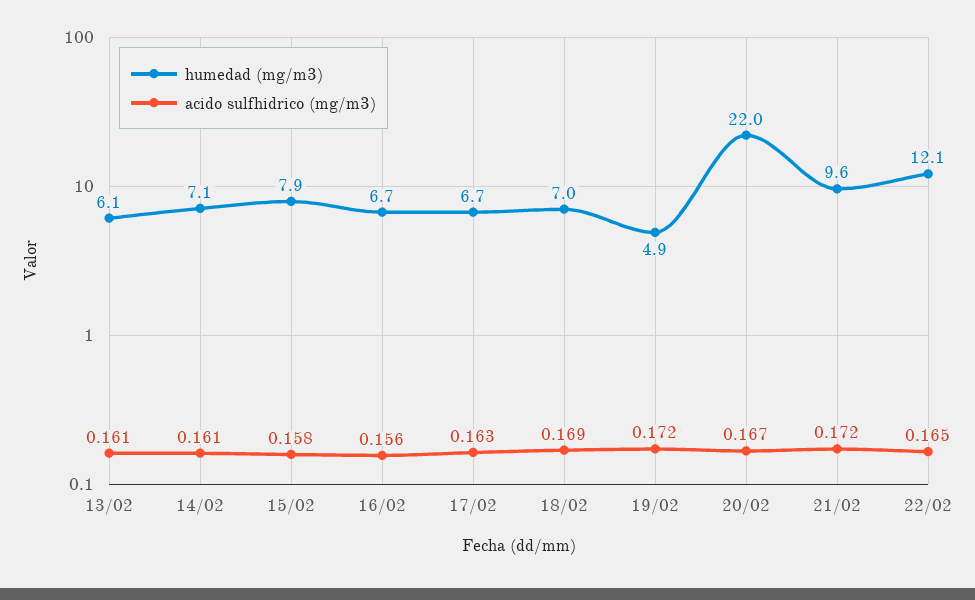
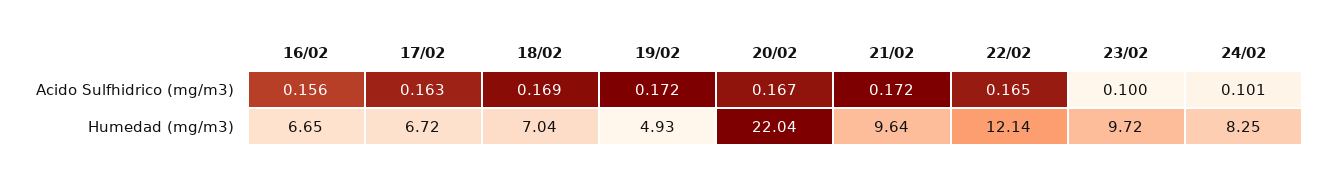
humedad (mg/m3), 13/02: 6.1 -> none
acido sulfhidrico (mg/m3), 13/02: 0.161 -> none
humedad (mg/m3), 14/02: 7.1 -> none
acido sulfhidrico (mg/m3), 14/02: 0.161 -> none
humedad (mg/m3), 15/02: 7.9 -> none
acido sulfhidrico (mg/m3), 15/02: 0.158 -> none
acido sulfhidrico (mg/m3), 23/02: none -> 0.1
acido sulfhidrico (mg/m3), 24/02: none -> 0.101
humedad (mg/m3), 23/02: none -> 9.72
humedad (mg/m3), 24/02: none -> 8.25

